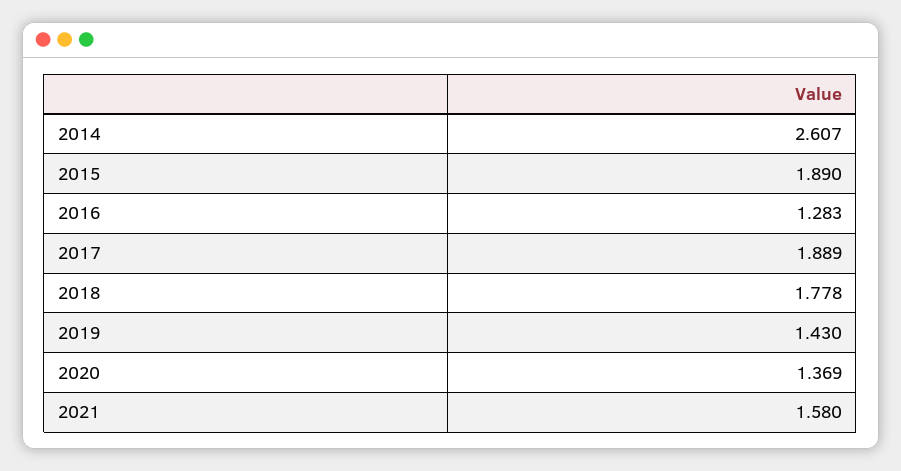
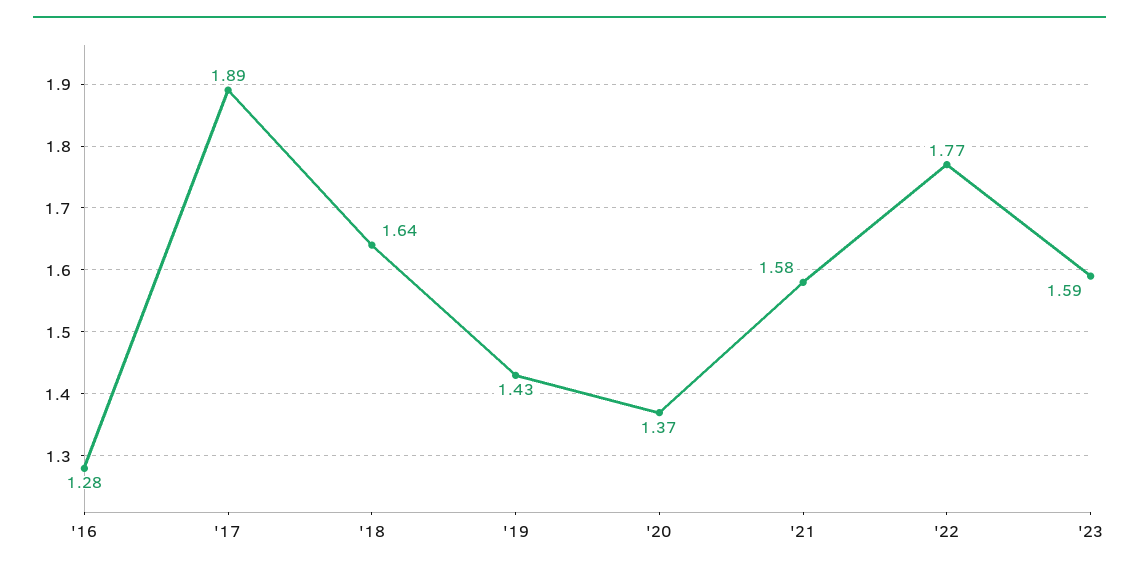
2014: 2.607 -> none
2015: 1.89 -> none
2018: 1.778 -> 1.64
'22: none -> 1.77
'23: none -> 1.59

